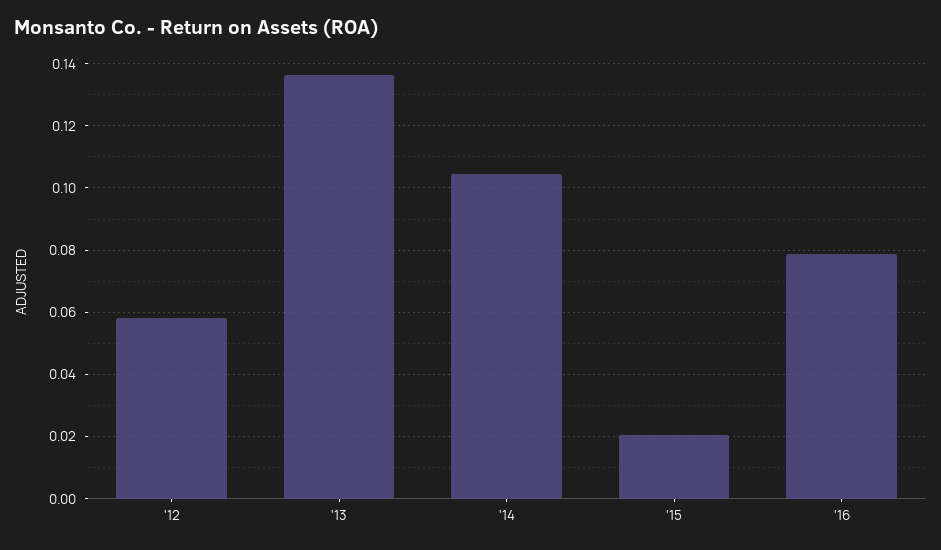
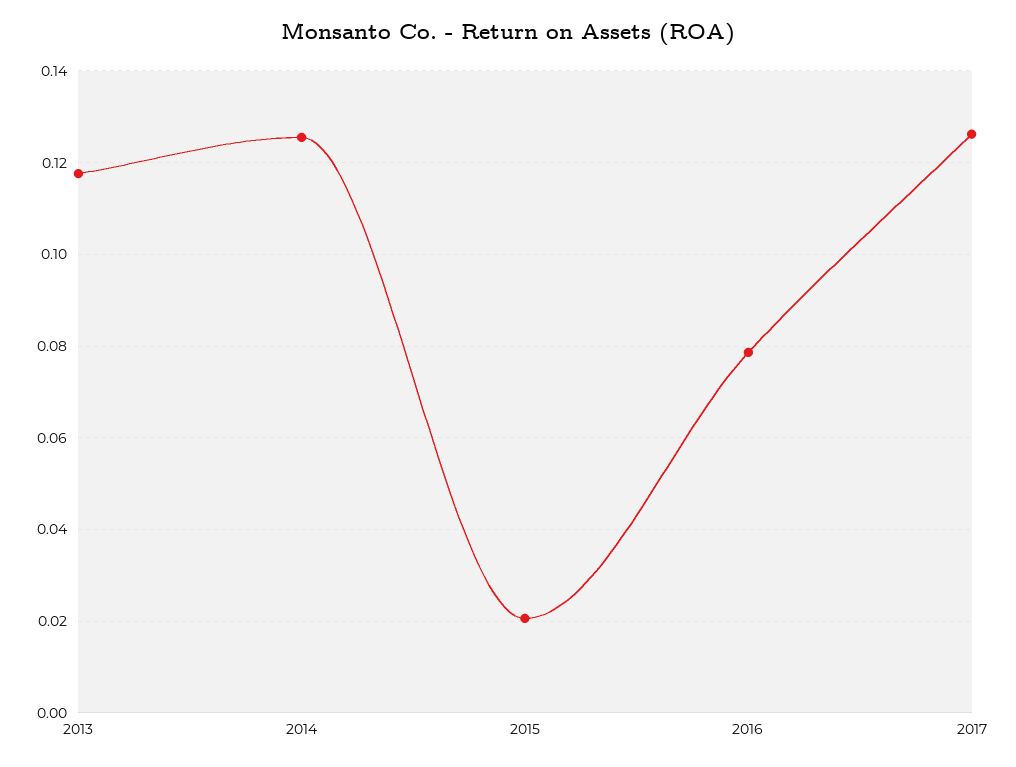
'12: 0.058 -> none
'13: 0.136 -> 0.118
'14: 0.104 -> 0.126
2017: none -> 0.126

